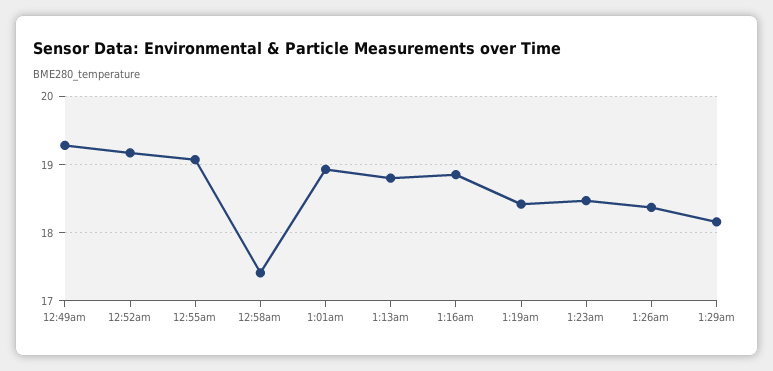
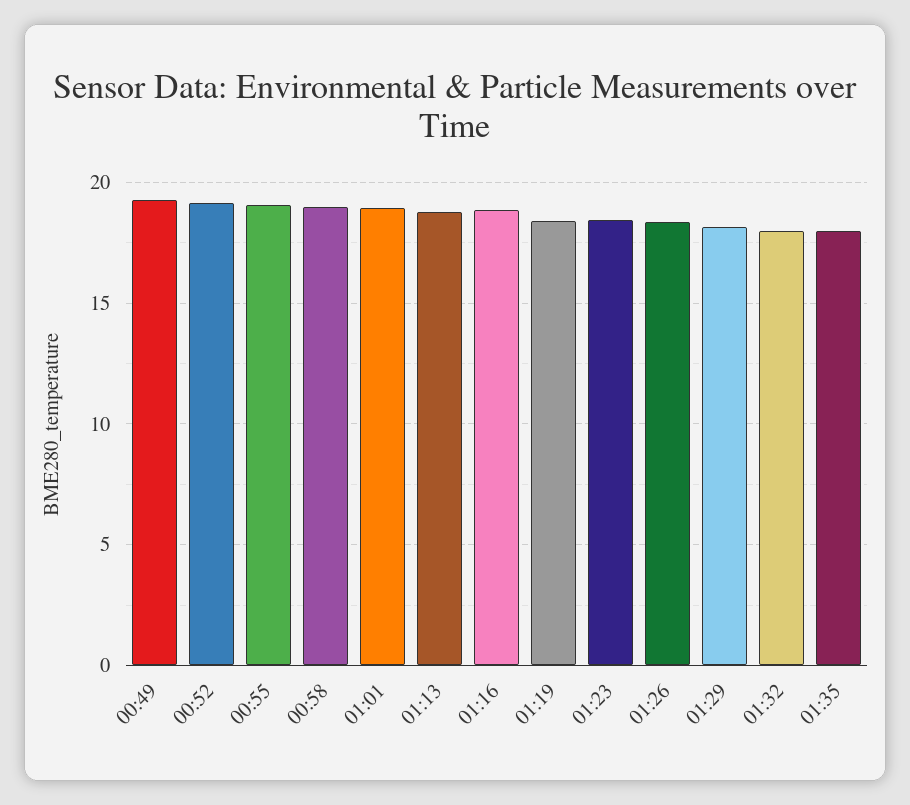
12:58am: 17.4 -> 19
01:32: none -> 18
01:35: none -> 18

